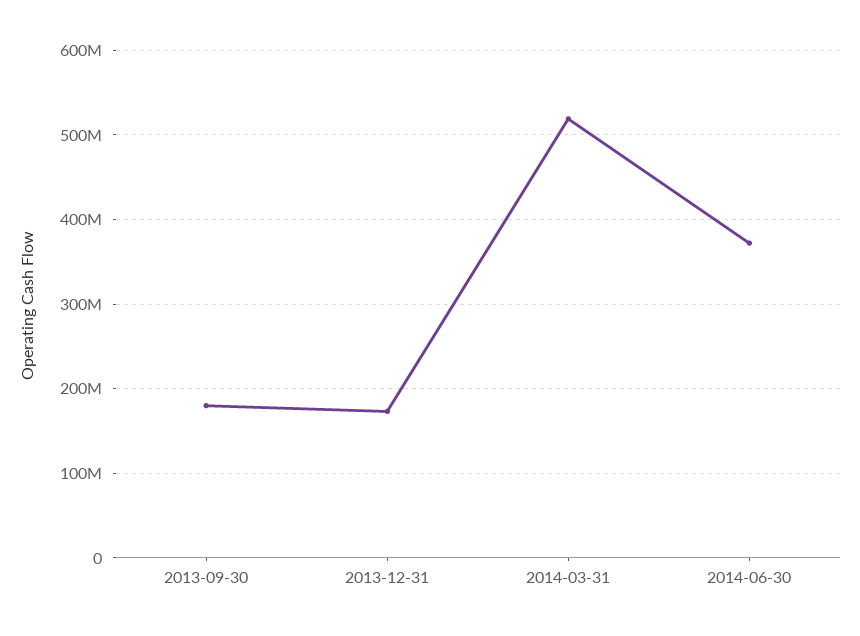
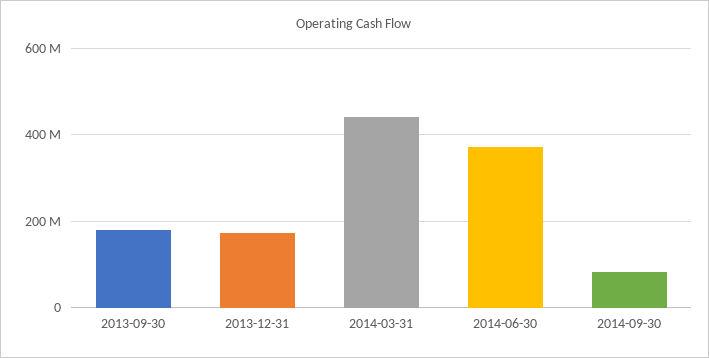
2014-03-31: 520000000 -> 440000000
2014-09-30: none -> 80000000

